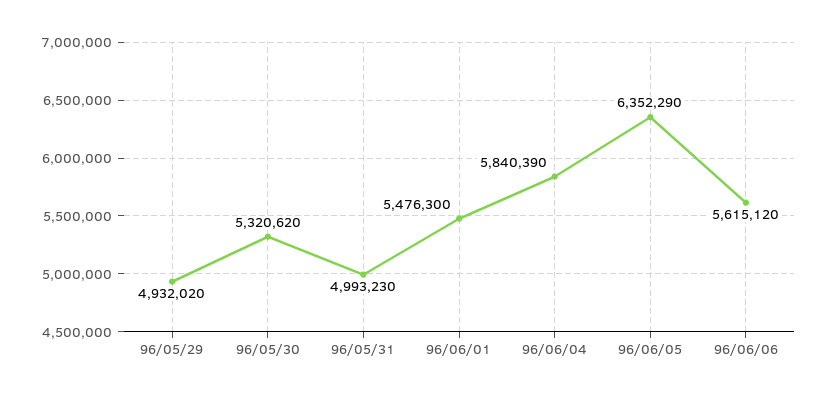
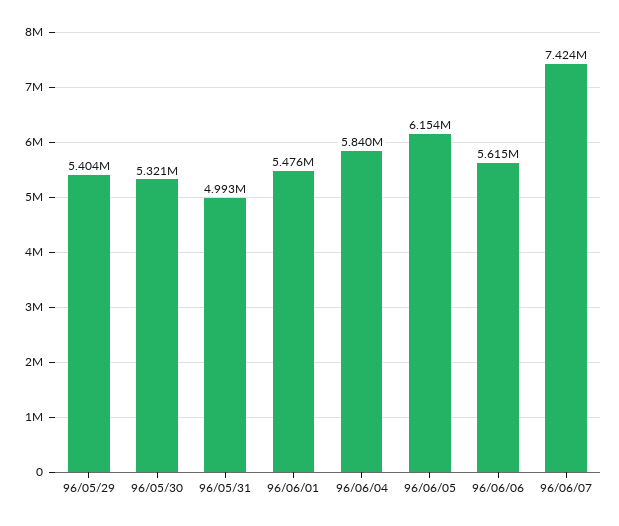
96/05/29: 4932020 -> 5404000
96/06/05: 6352290 -> 6154000
96/06/07: none -> 7424000

